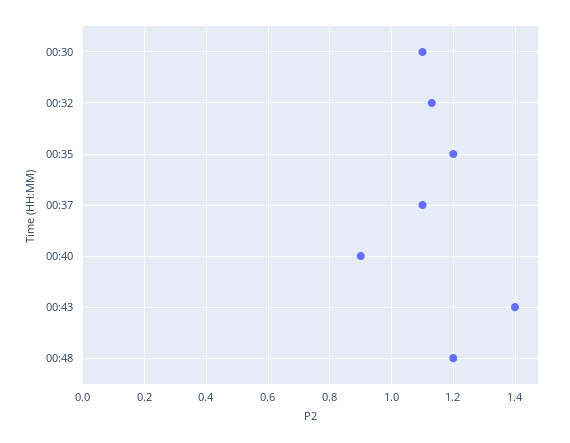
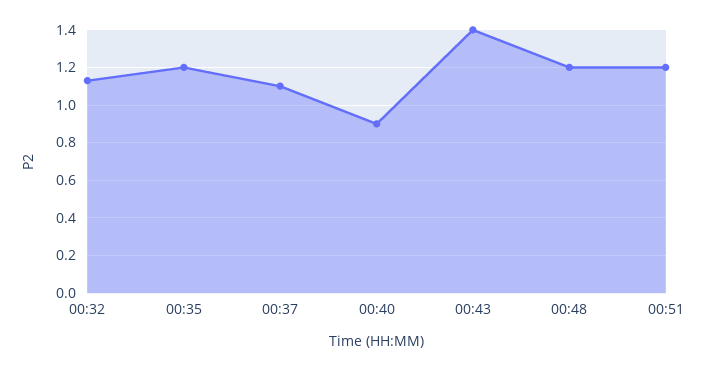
00:30: 1.1 -> none
00:51: none -> 1.2

